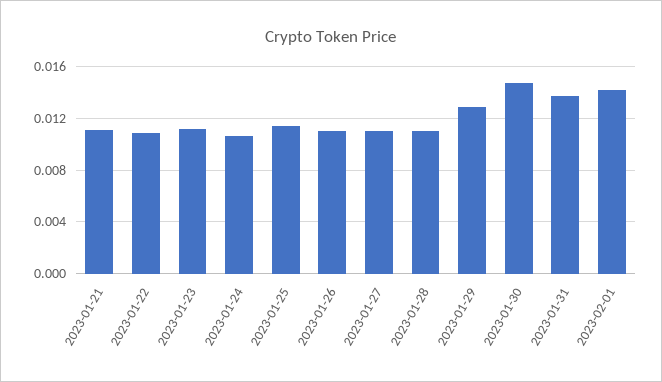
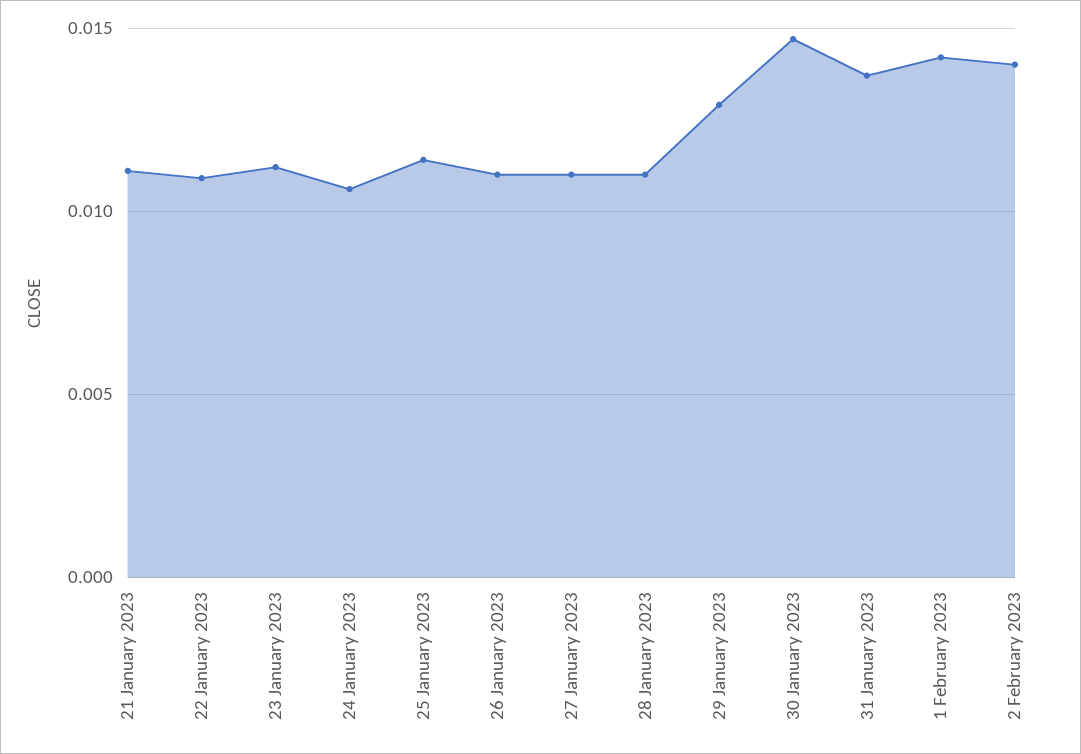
2 February 2023: none -> 0.014

